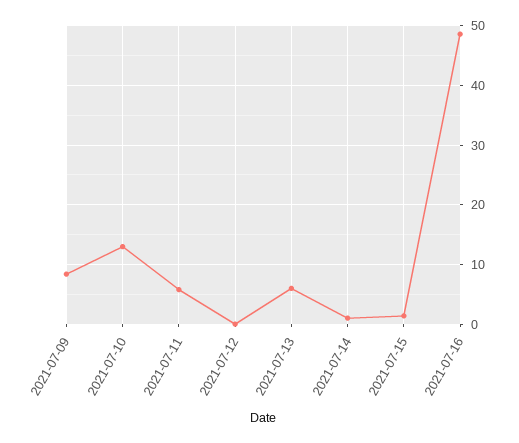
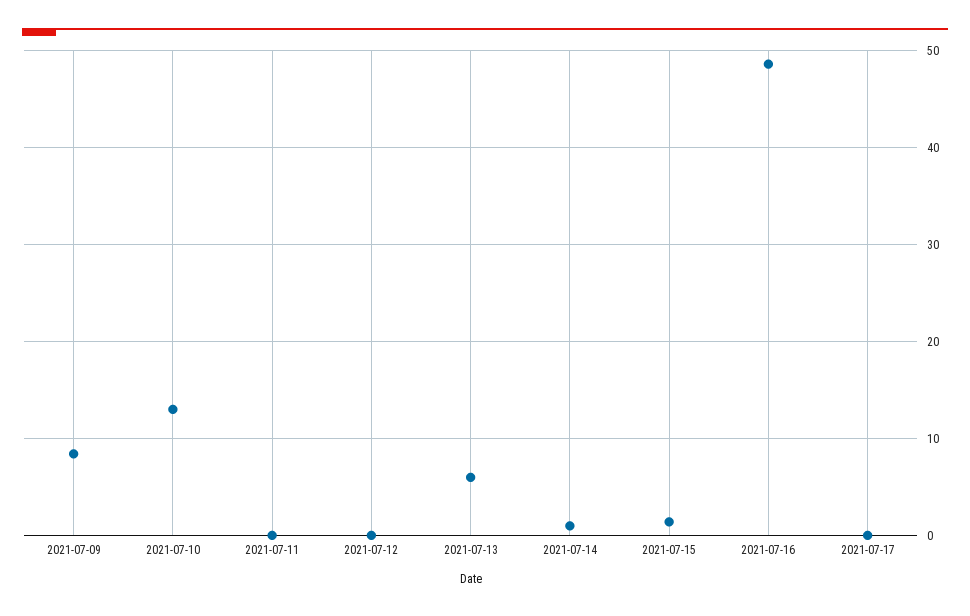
2021-07-11: 6 -> 0
2021-07-17: none -> 0

